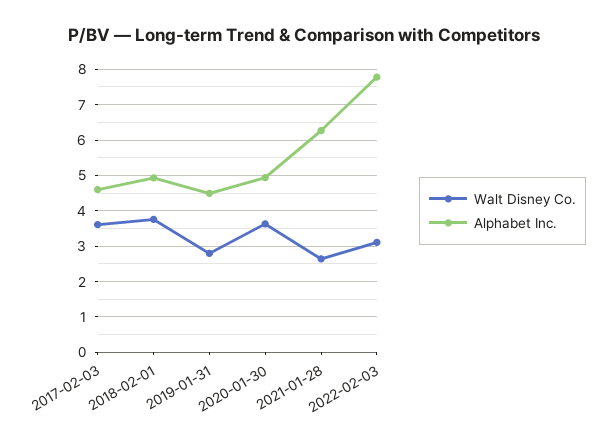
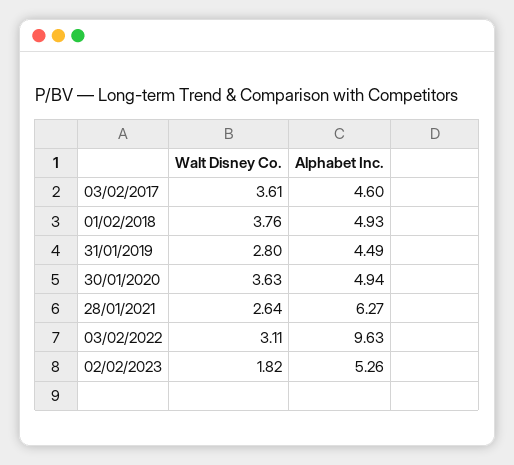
Alphabet Inc., 2022-02-03: 7.8 -> 9.63
Walt Disney Co., 02/02/2023: none -> 1.82
Alphabet Inc., 02/02/2023: none -> 5.26

